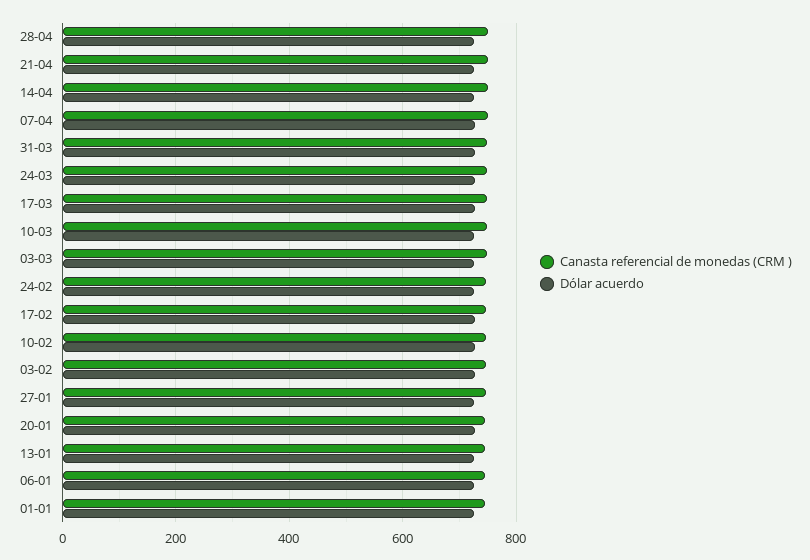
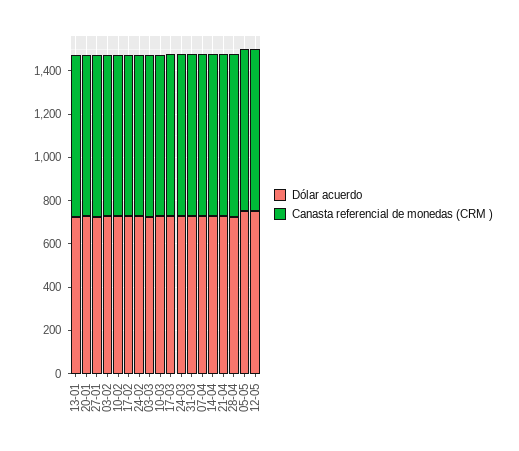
Canasta referencial de monedas (CRM ), 06-01: 740 -> none
Dólar acuerdo, 06-01: 720 -> none
Canasta referencial de monedas (CRM ), 01-01: 740 -> none
Dólar acuerdo, 01-01: 720 -> none
Dólar acuerdo, 05-05: none -> 750
Canasta referencial de monedas (CRM ), 05-05: none -> 750
Dólar acuerdo, 12-05: none -> 750
Canasta referencial de monedas (CRM ), 12-05: none -> 750

